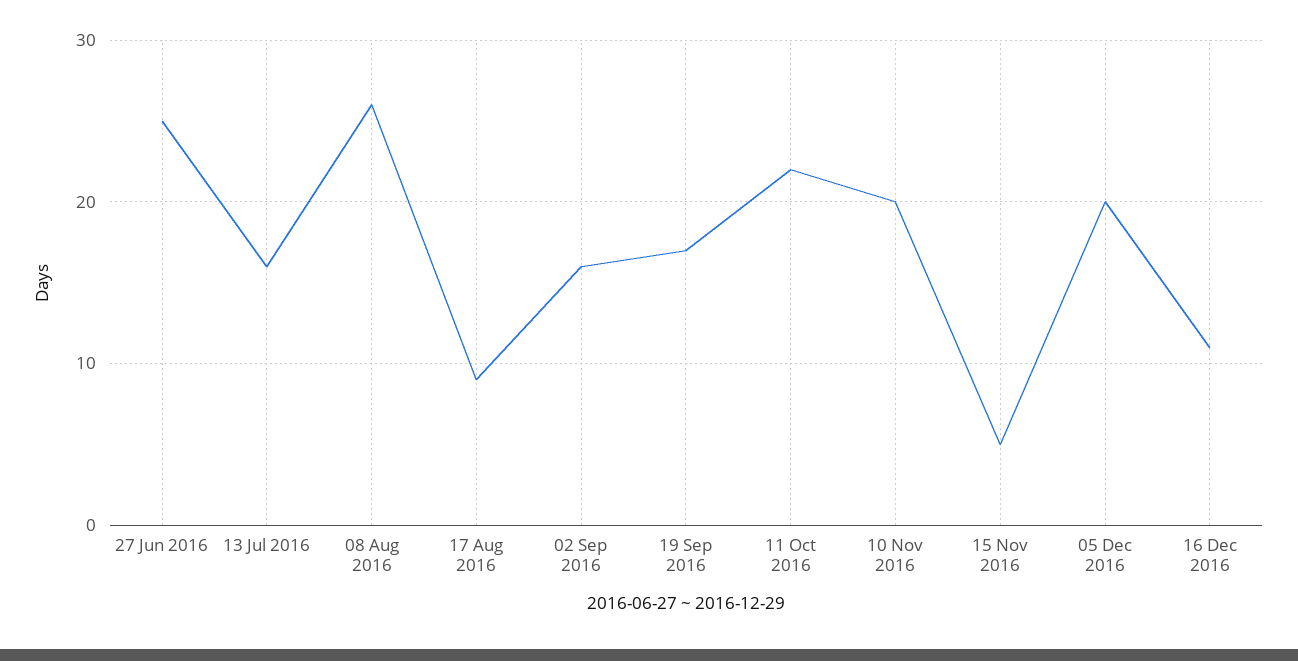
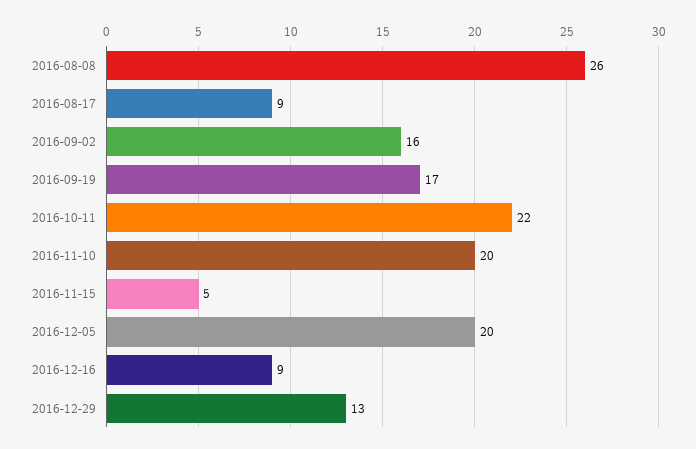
27 Jun 2016: 25 -> none
13 Jul 2016: 16 -> none
16 Dec 2016: 11 -> 9
2016-12-29: none -> 13

